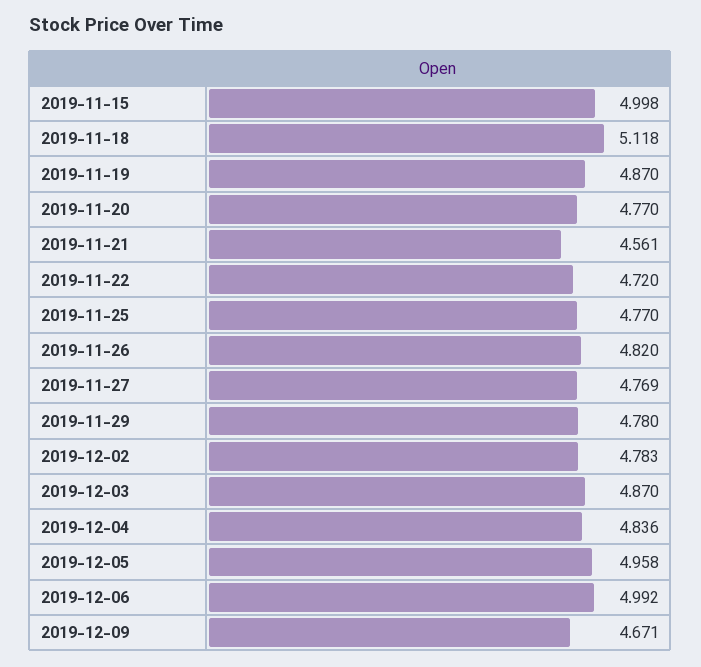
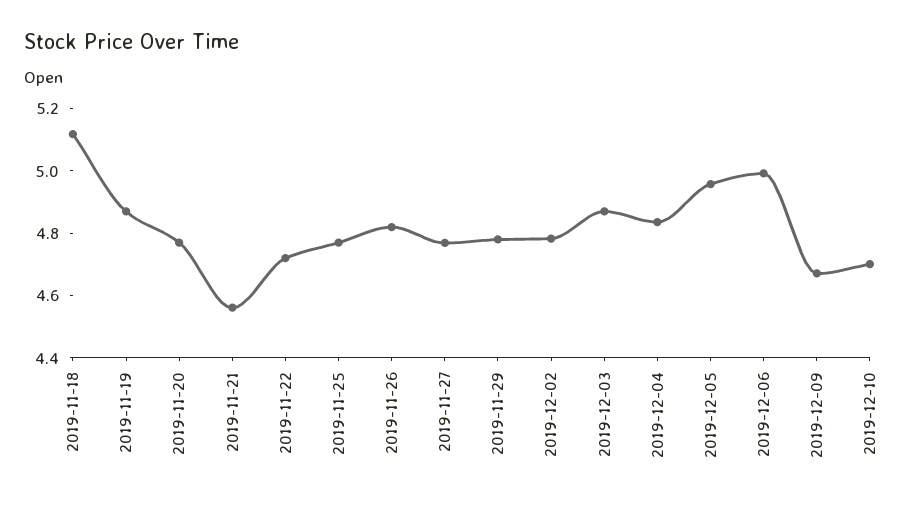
2019-11-15: 4.998 -> none
2019-12-10: none -> 4.7

